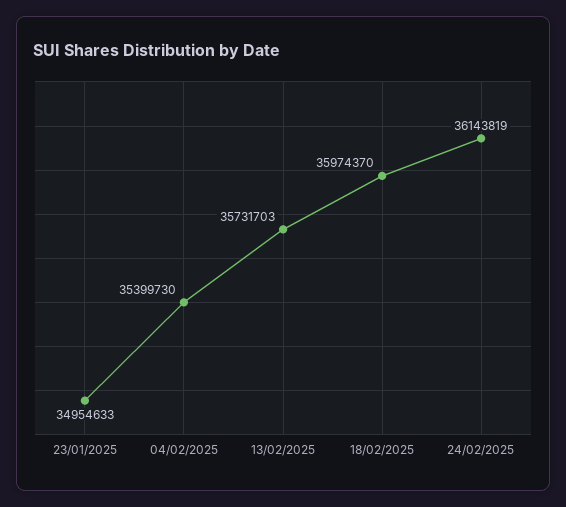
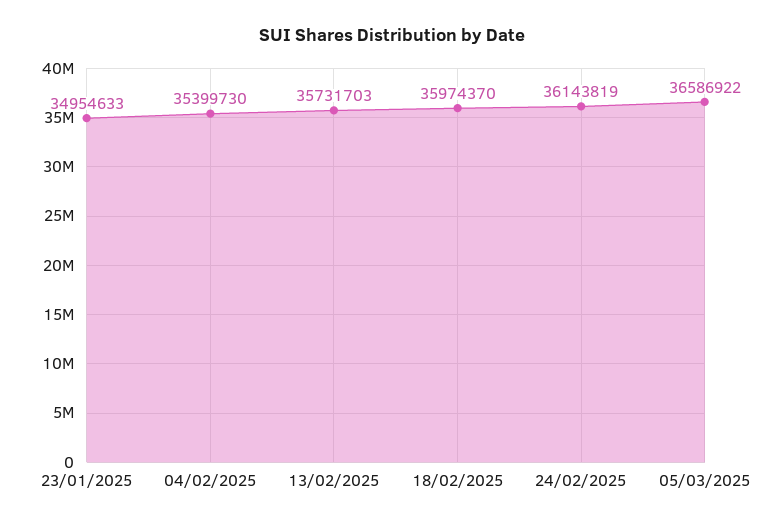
05/03/2025: none -> 36586922

